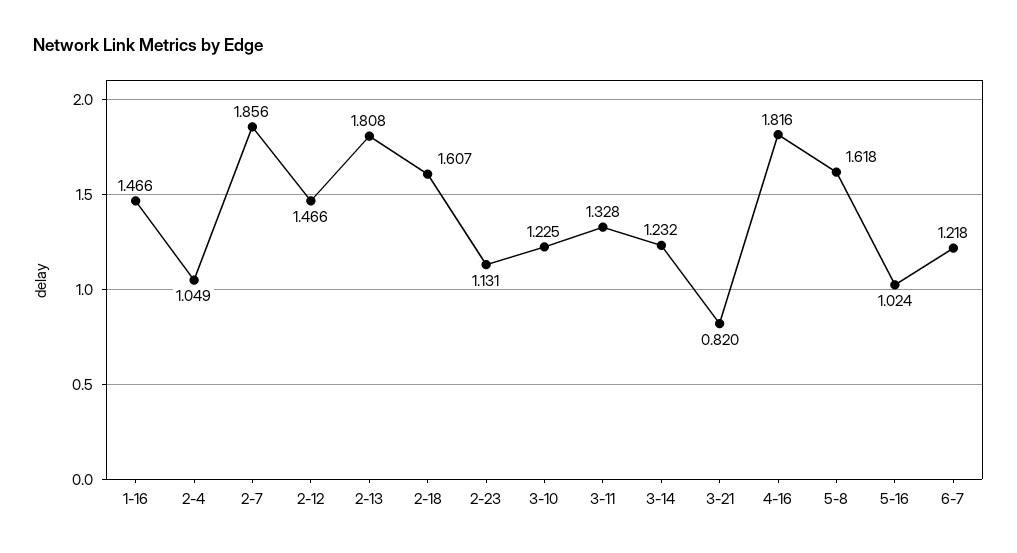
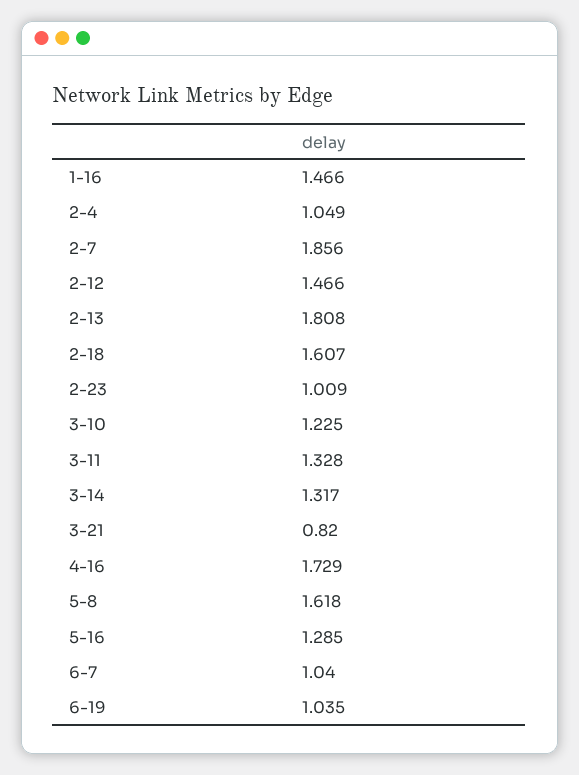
2-23: 1.131 -> 1.009
3-14: 1.232 -> 1.317
4-16: 1.816 -> 1.729
5-16: 1.024 -> 1.285
6-7: 1.218 -> 1.04
6-19: none -> 1.035

